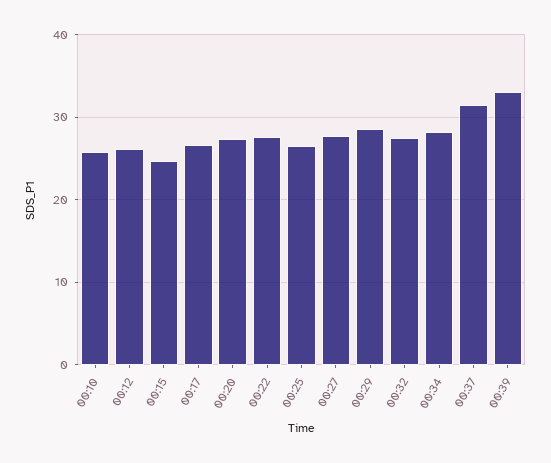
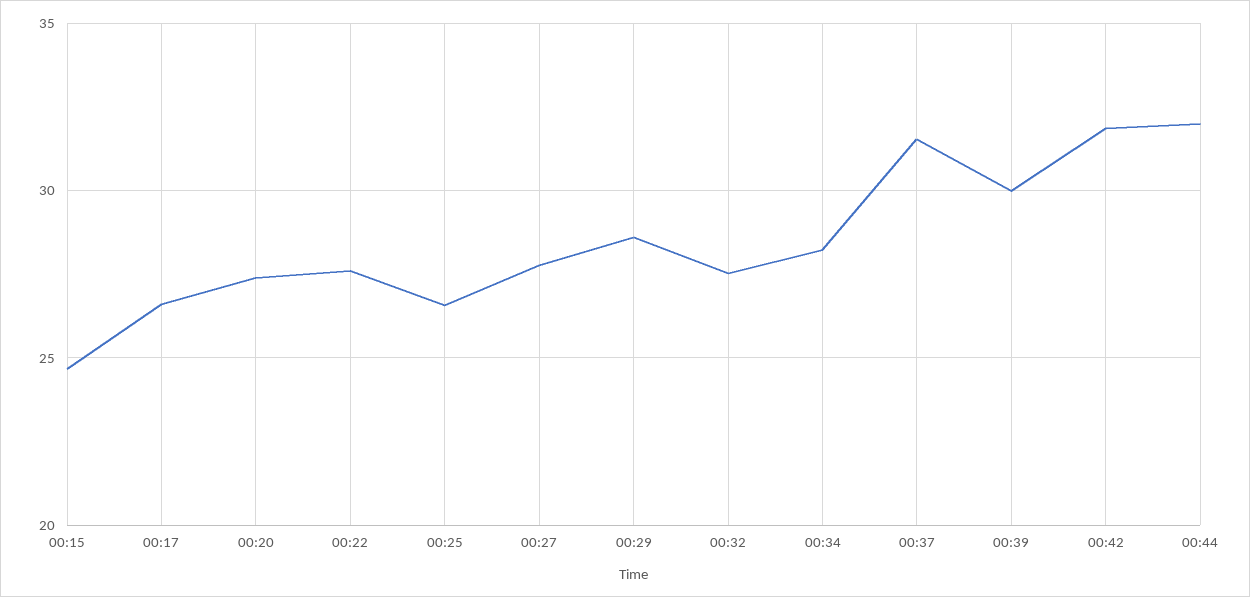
00:10: 26 -> none
00:12: 26 -> none
00:39: 33 -> 30
00:42: none -> 32
00:44: none -> 32

